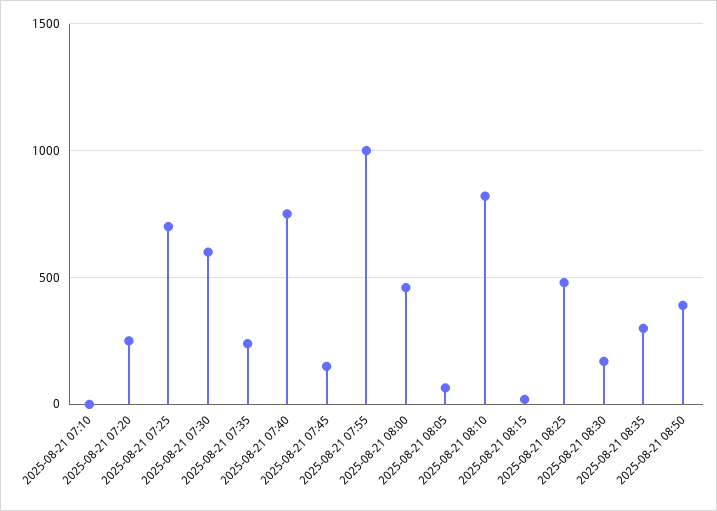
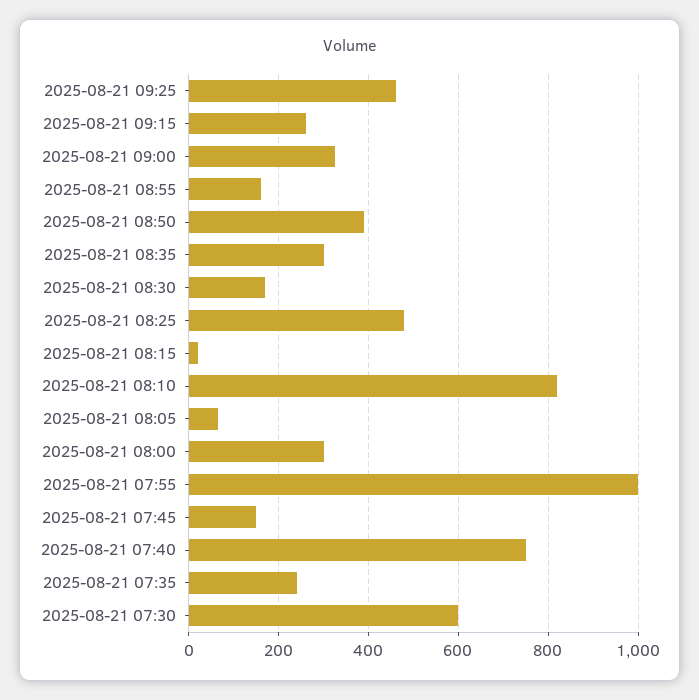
2025-08-21 07:10: 0 -> none
2025-08-21 07:20: 250 -> none
2025-08-21 07:25: 700 -> none
2025-08-21 08:00: 450 -> 300
2025-08-21 09:25: none -> 460
2025-08-21 09:15: none -> 260
2025-08-21 09:00: none -> 320
2025-08-21 08:55: none -> 160

